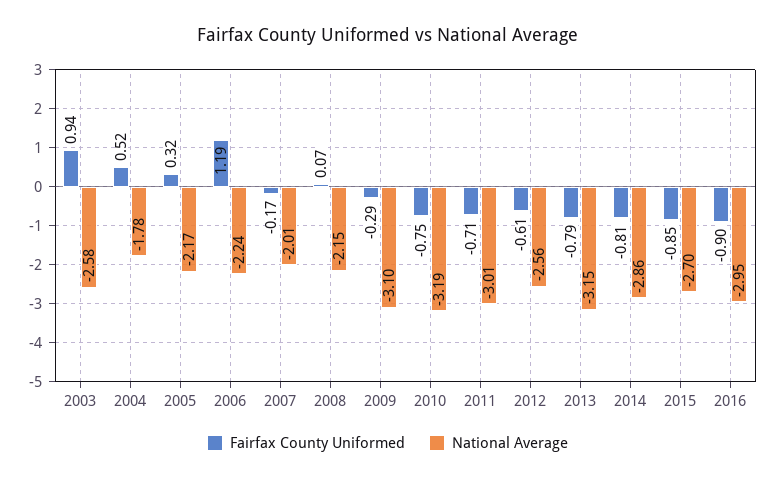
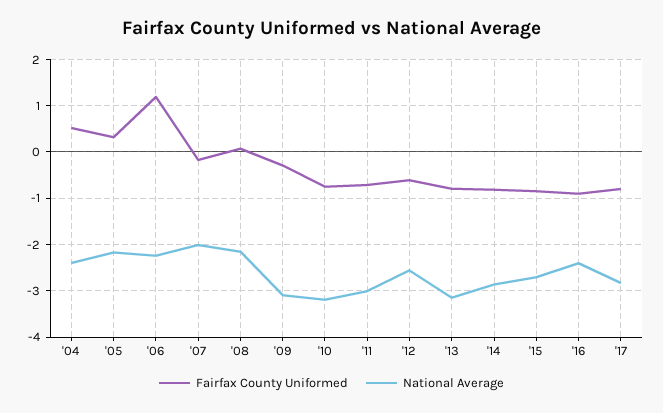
Fairfax County Uniformed, 2003: 0.94 -> none
National Average, 2003: -2.58 -> none
National Average, 2004: -1.78 -> -2.4
National Average, 2016: -2.95 -> -2.4
Fairfax County Uniformed, '17: none -> -0.8
National Average, '17: none -> -2.8

